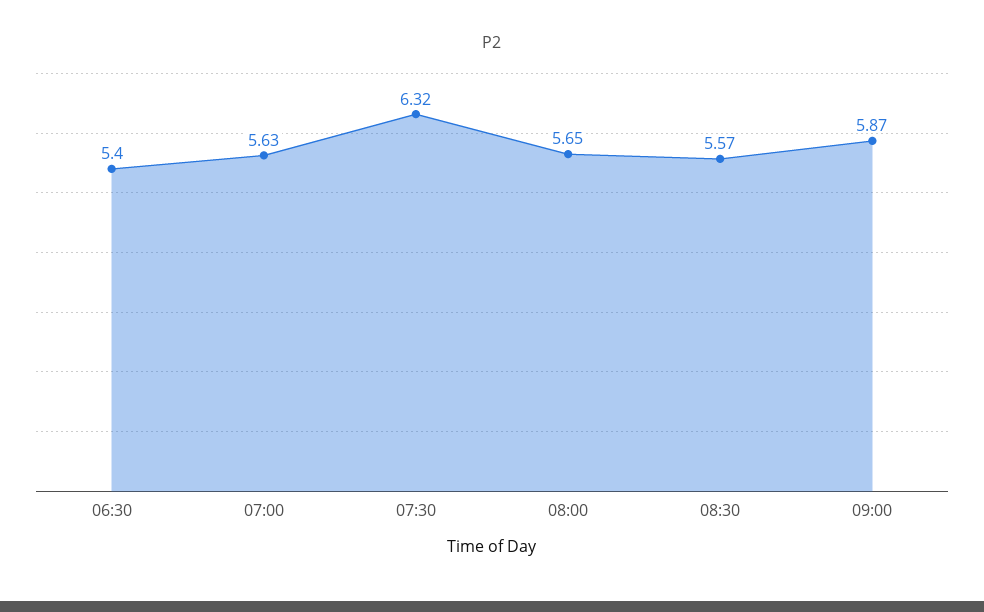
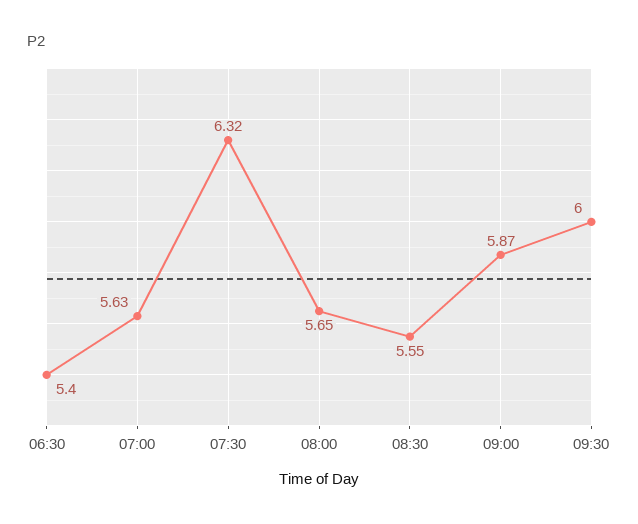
08:30: 5.57 -> 5.55
09:30: none -> 6

